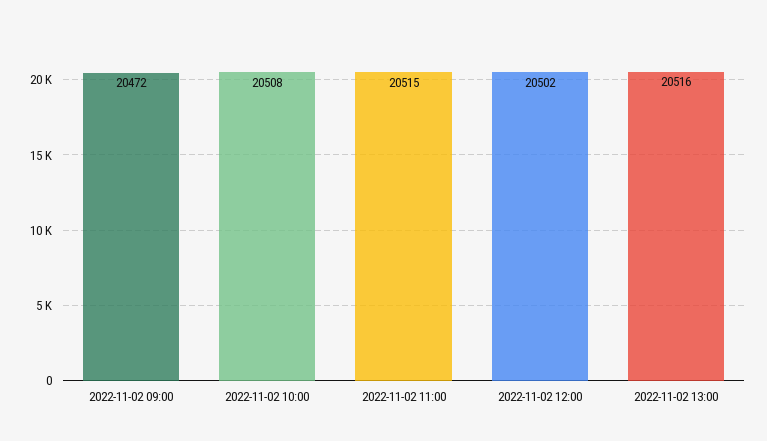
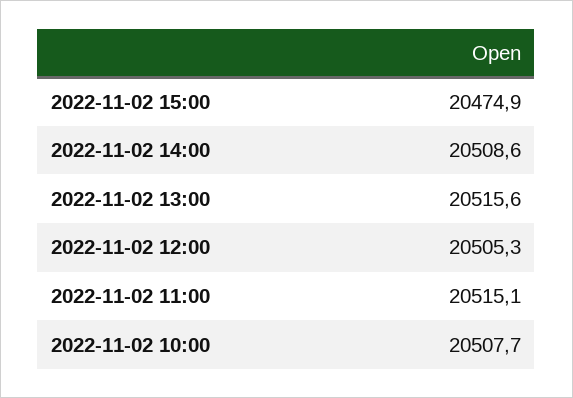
2022-11-02 09:00: 20472 -> none
2022-11-02 12:00: 20502 -> 20505.3
2022-11-02 15:00: none -> 20474.9
2022-11-02 14:00: none -> 20508.6

